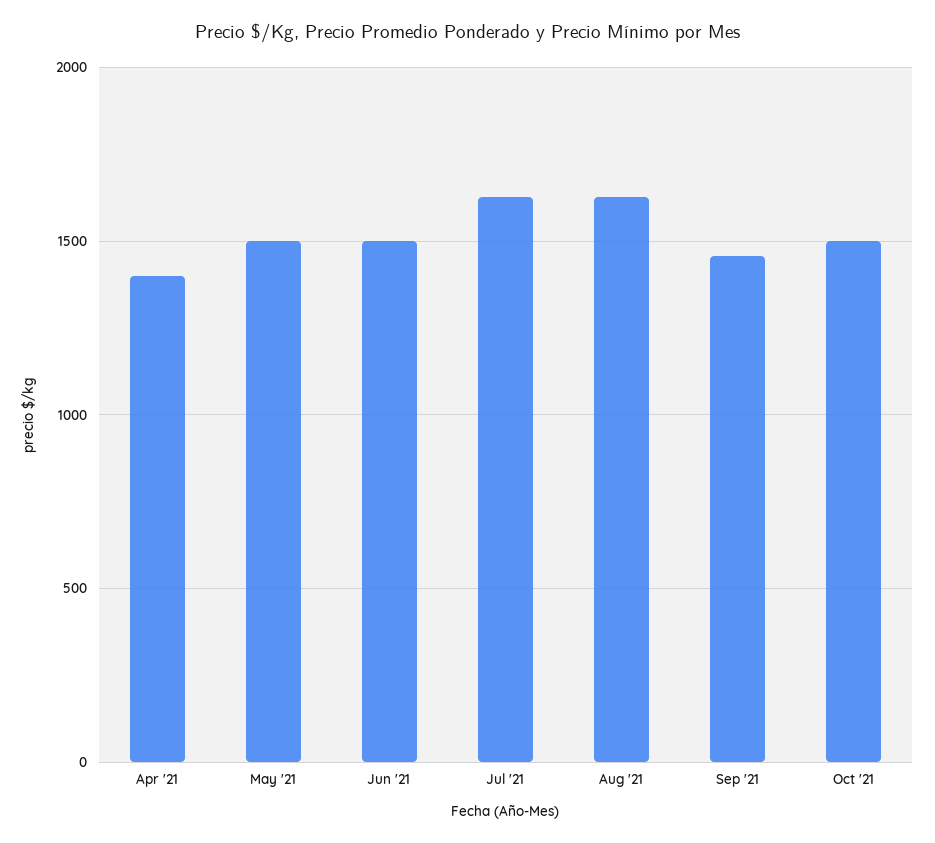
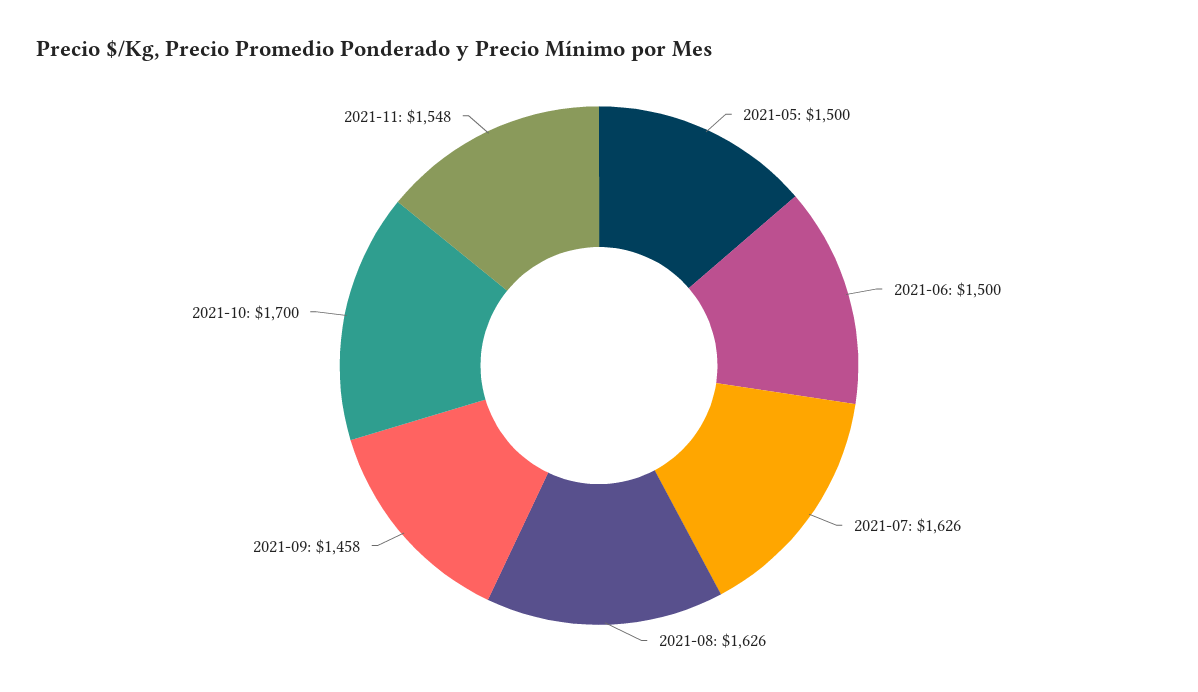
Apr '21: 1400 -> none
Oct '21: 1500 -> 1700
2021-11: none -> 1548

